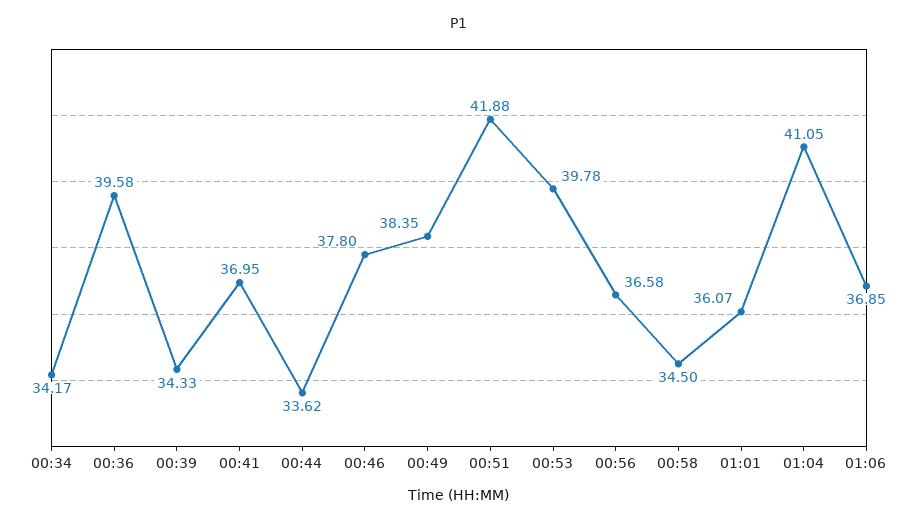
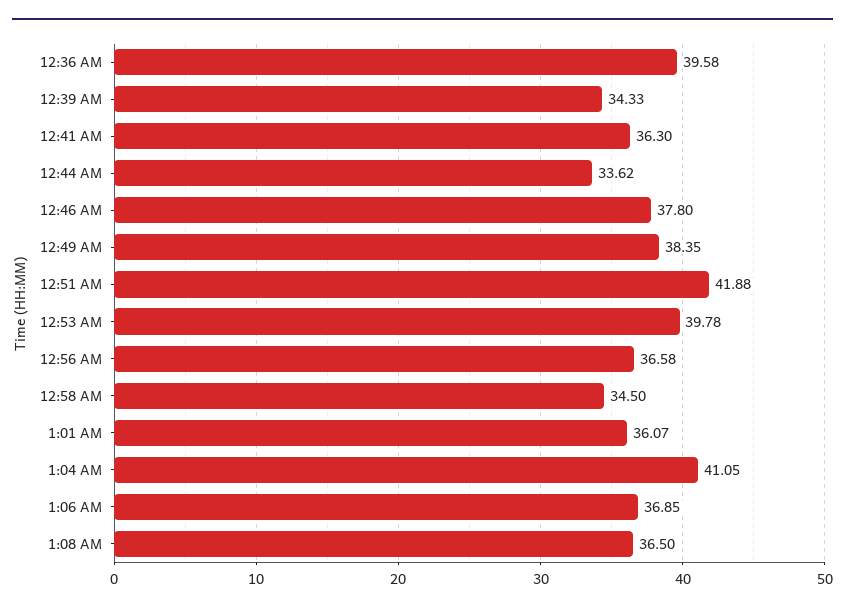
00:34: 34.17 -> none
00:41: 36.95 -> 36.3
1:08 AM: none -> 36.5

